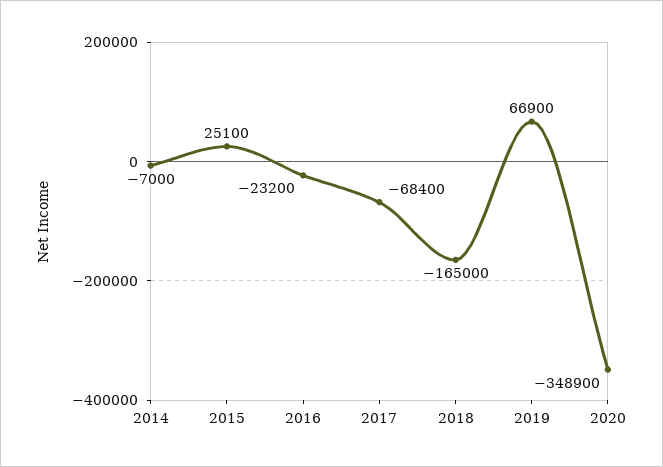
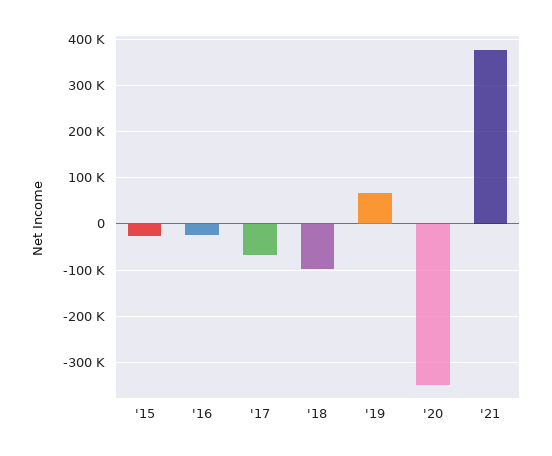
2014: -7000 -> none
2015: 25100 -> -20000
2018: -165000 -> -100000
'21: none -> 380000

